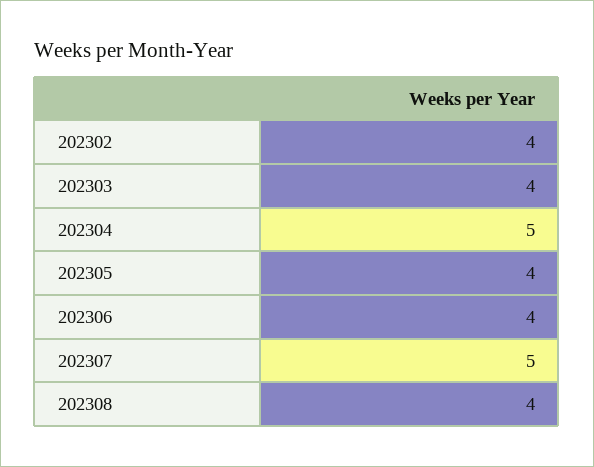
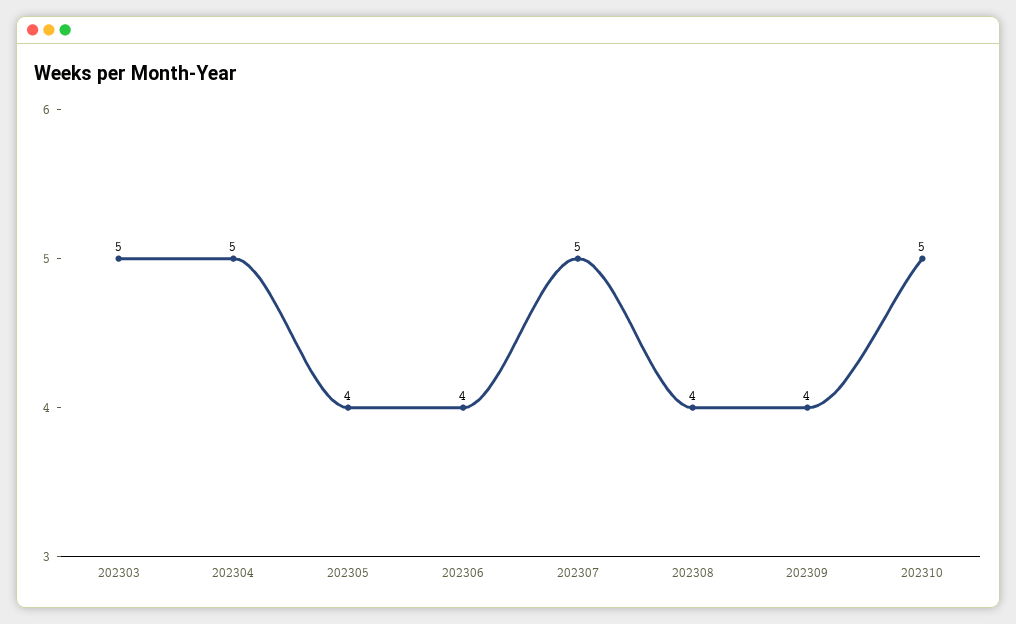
202302: 4 -> none
202303: 4 -> 5
202309: none -> 4
202310: none -> 5

